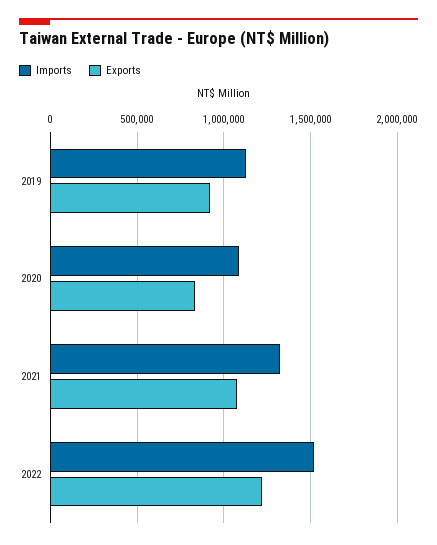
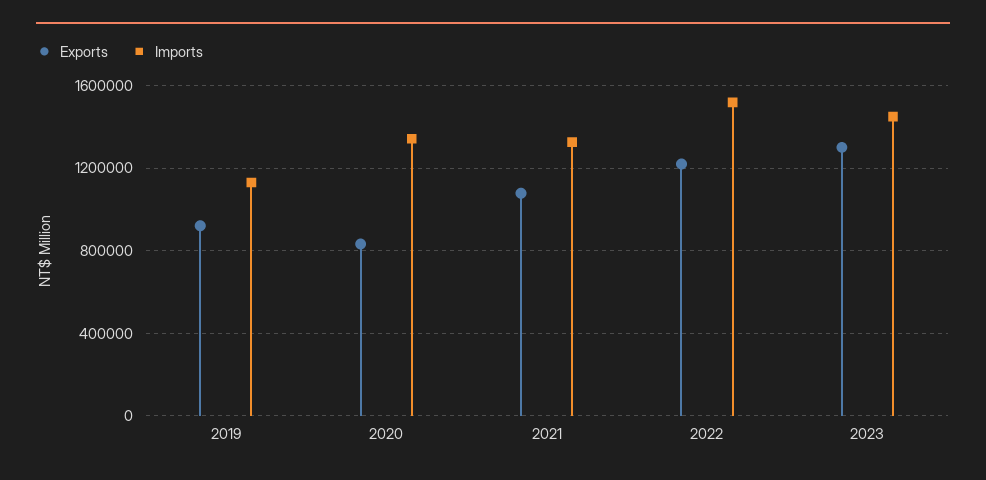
Imports, 2020: 1100000 -> 1350000
Exports, 2023: none -> 1300000
Imports, 2023: none -> 1450000

